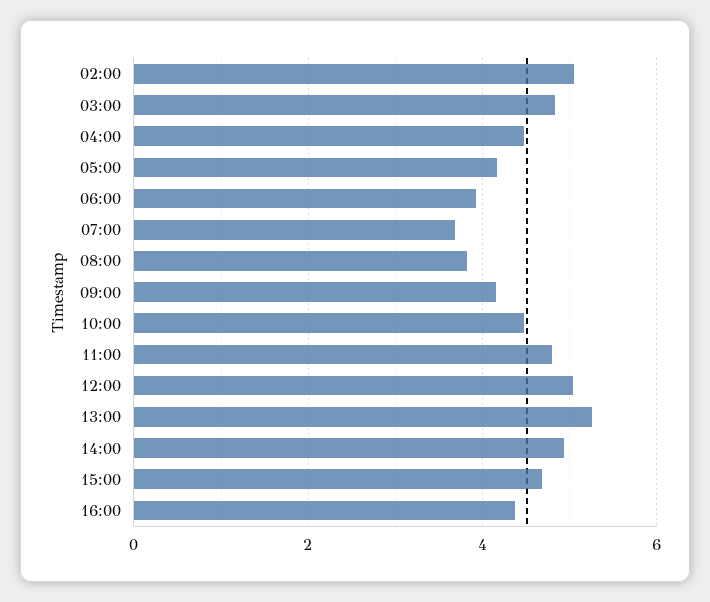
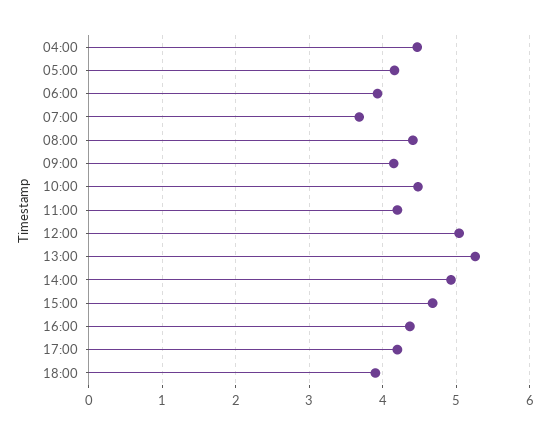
02:00: 5 -> none
03:00: 4.8 -> none
08:00: 3.8 -> 4.4
11:00: 4.8 -> 4.2
17:00: none -> 4.2
18:00: none -> 3.9

